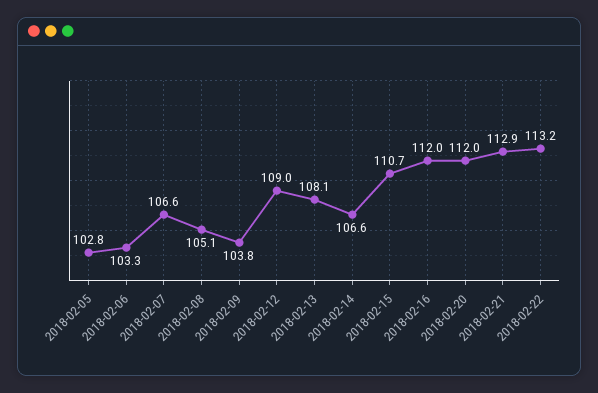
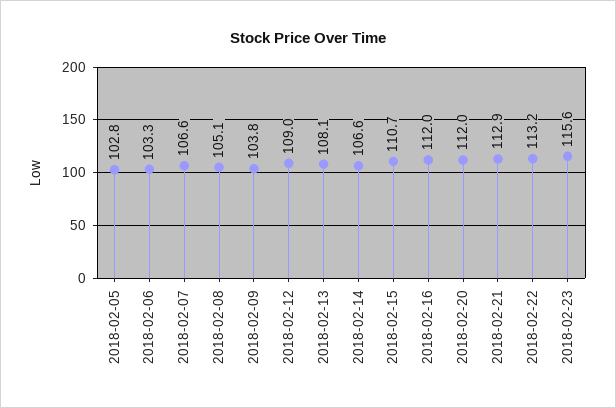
2018-02-23: none -> 115.6

